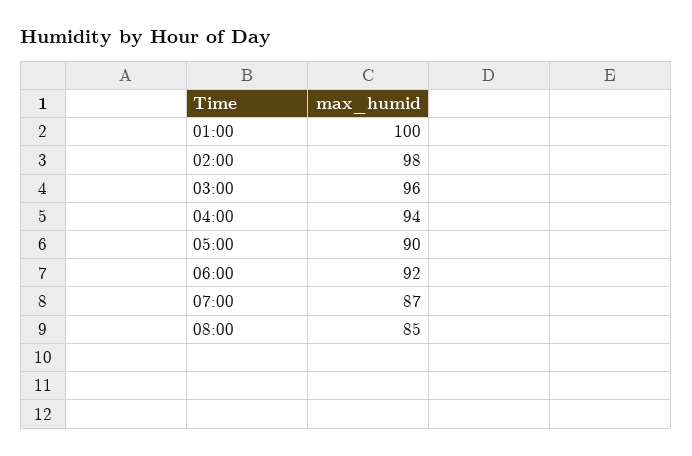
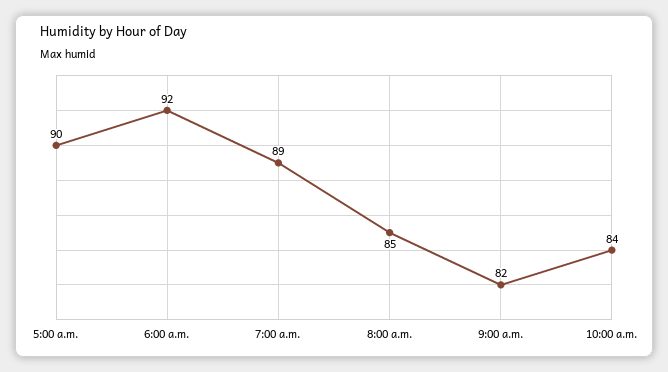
01:00: 100 -> none
02:00: 98 -> none
03:00: 96 -> none
04:00: 94 -> none
07:00: 87 -> 89
9:00 a.m.: none -> 82
10:00 a.m.: none -> 84

